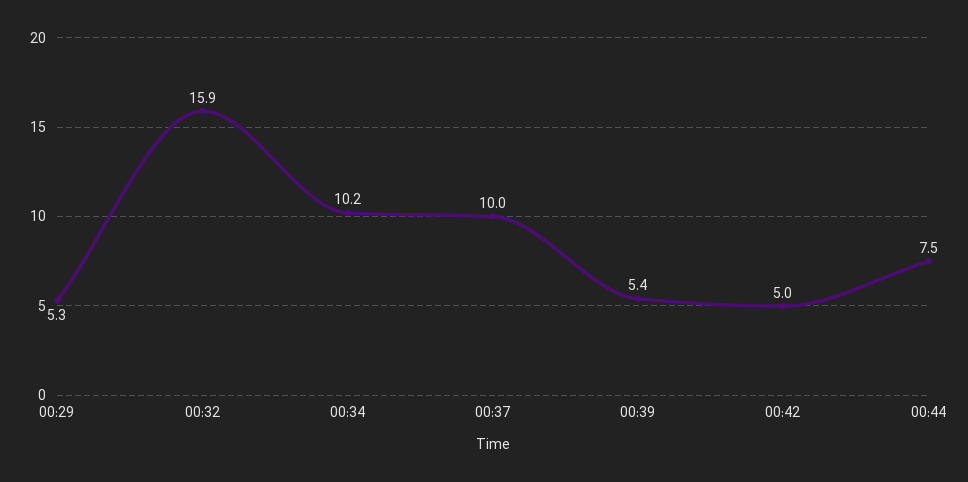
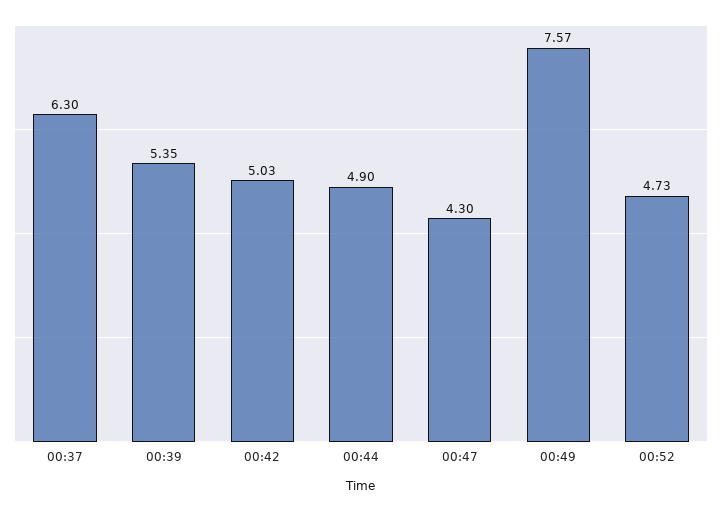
00:29: 5.3 -> none
00:32: 15.9 -> none
00:34: 10.2 -> none
00:37: 10 -> 6.3
00:44: 7.5 -> 4.9
00:47: none -> 4.3
00:49: none -> 7.57
00:52: none -> 4.73

